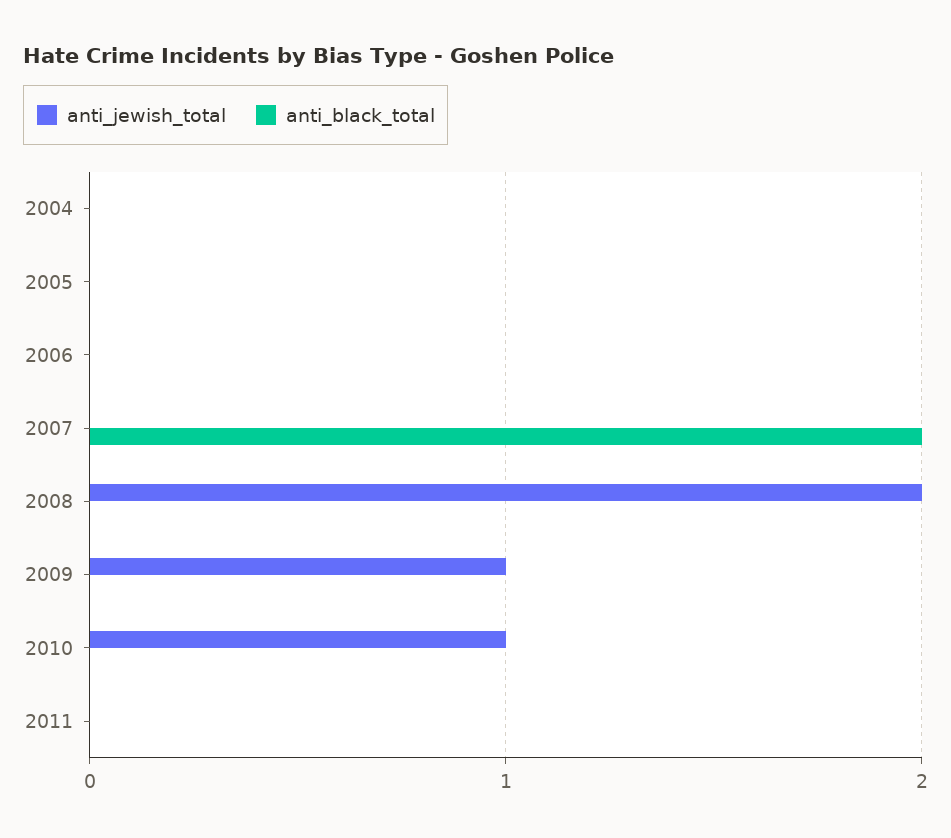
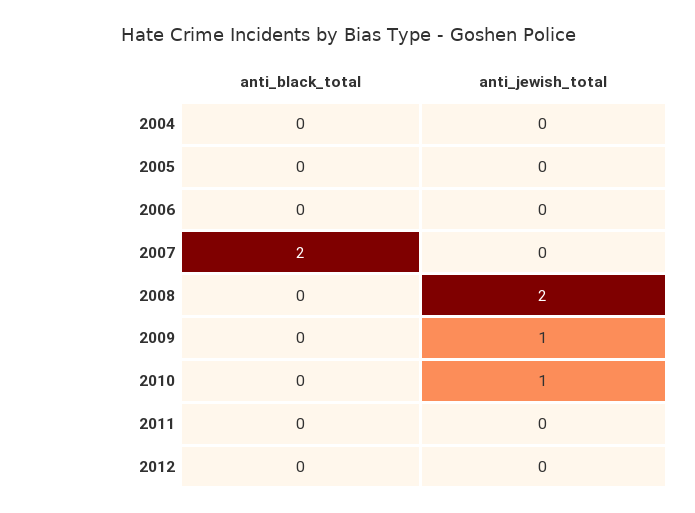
anti_black_total, 2012: none -> 0
anti_jewish_total, 2012: none -> 0

